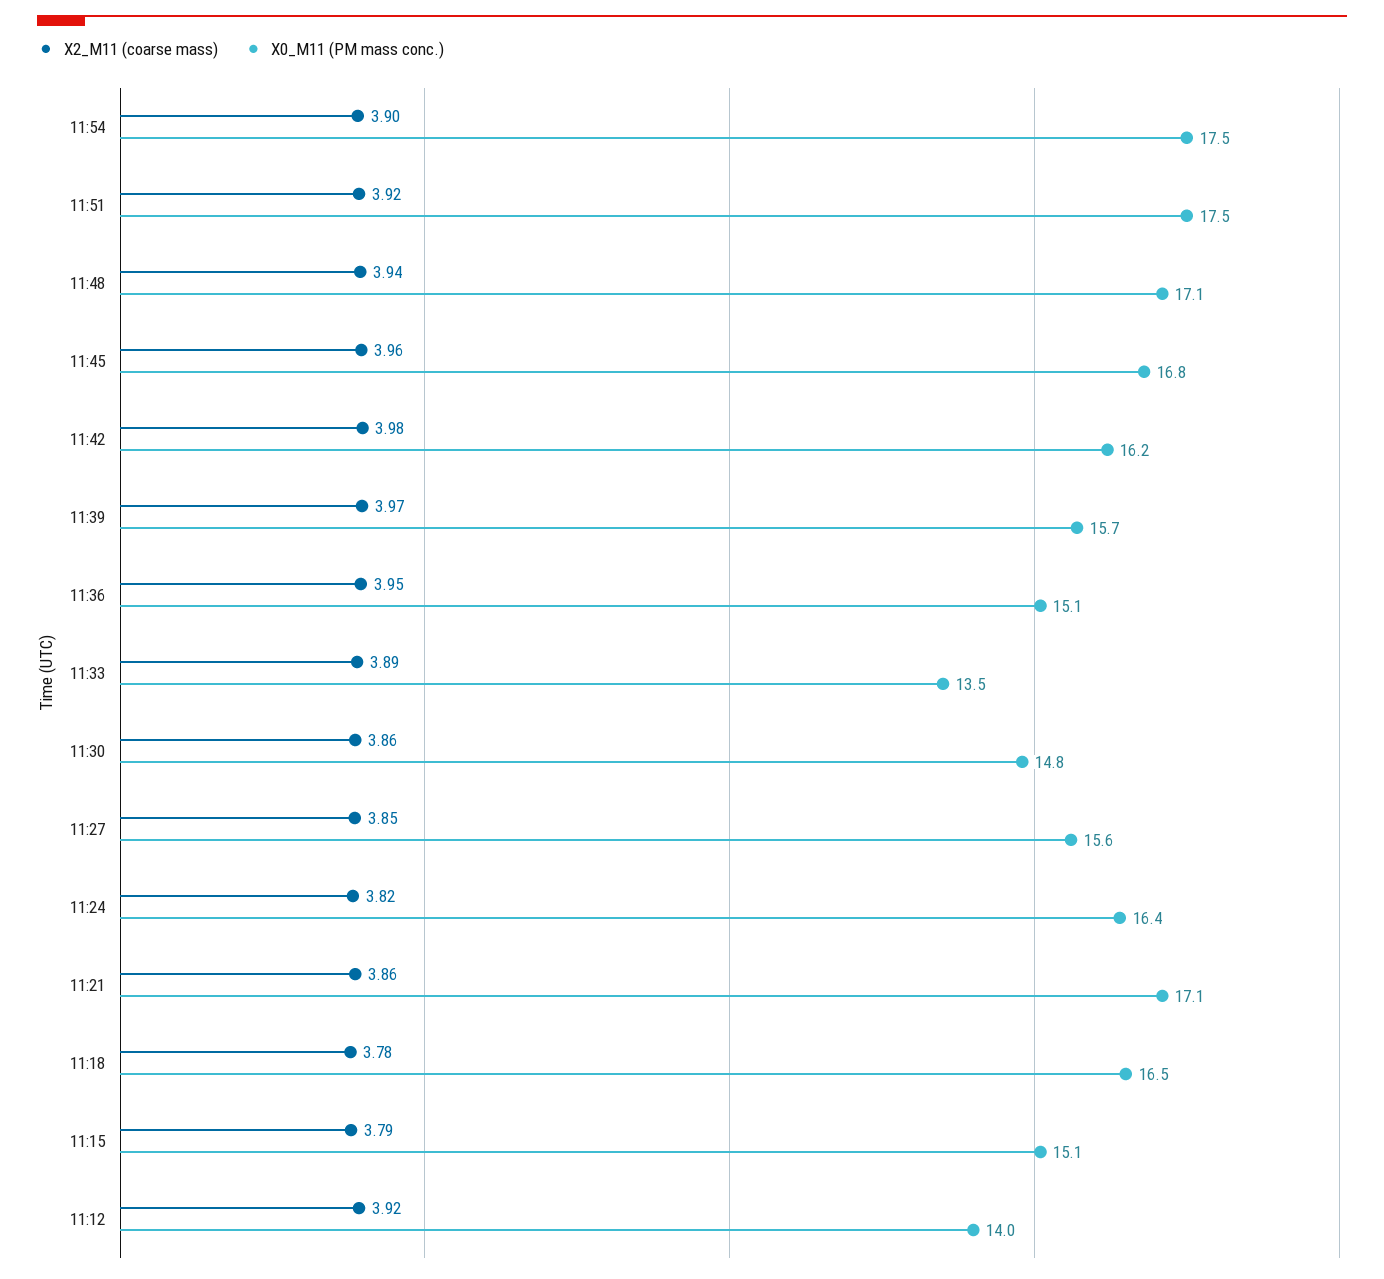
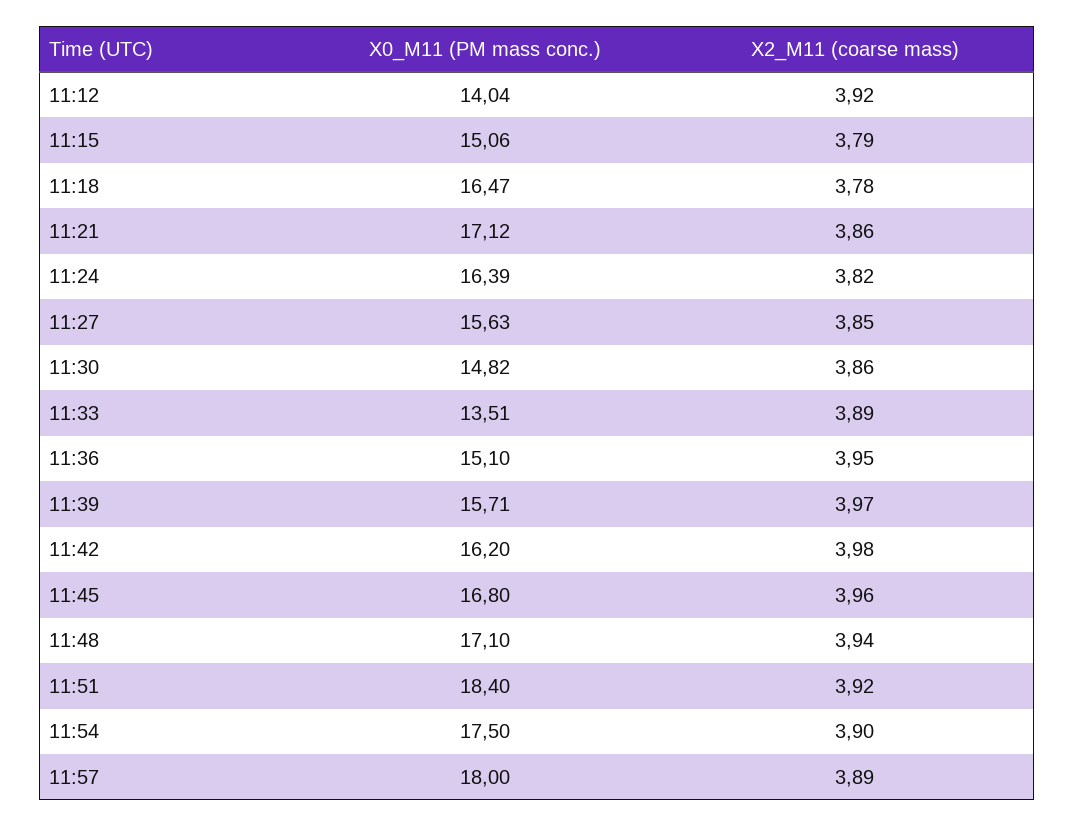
X0_M11 (PM mass conc.), 11:51: 17.5 -> 18.4
X0_M11 (PM mass conc.), 11:57: none -> 18
X2_M11 (coarse mass), 11:57: none -> 3.89

